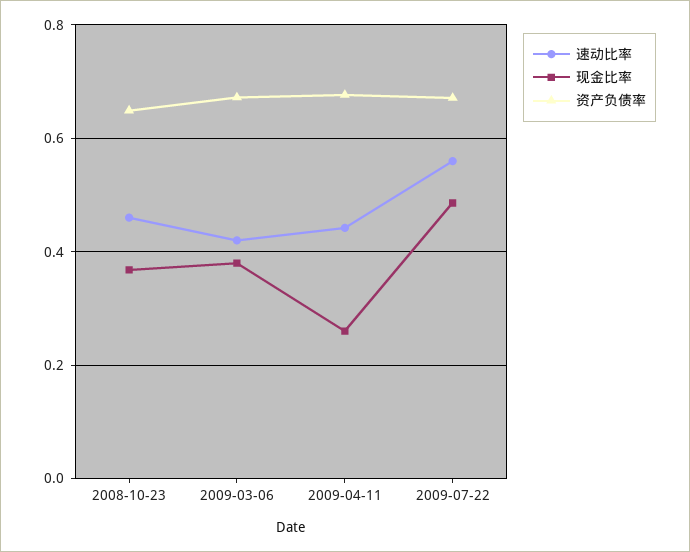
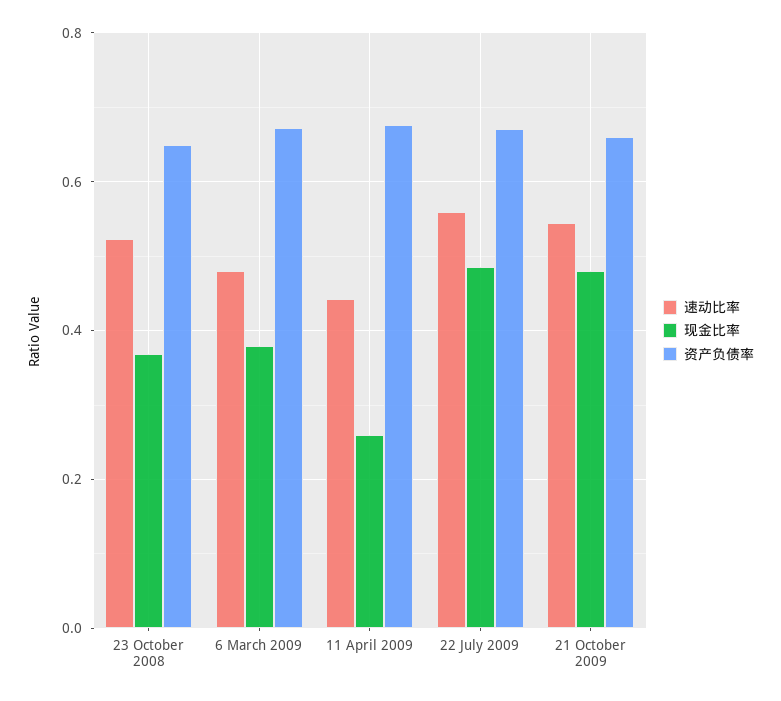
速动比率, 2008-10-23: 0.46 -> 0.52
速动比率, 2009-03-06: 0.42 -> 0.48
速动比率, 21 October 2009: none -> 0.54
现金比率, 21 October 2009: none -> 0.48
资产负债率, 21 October 2009: none -> 0.66

